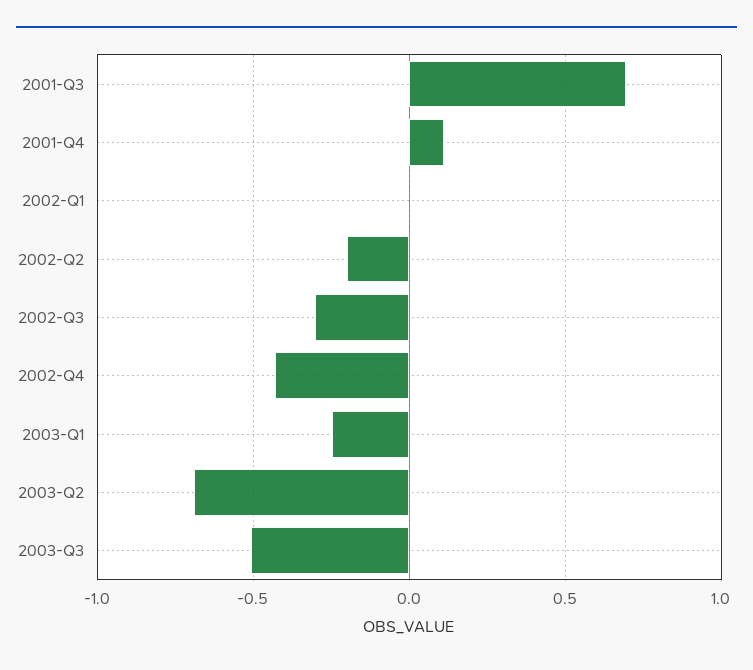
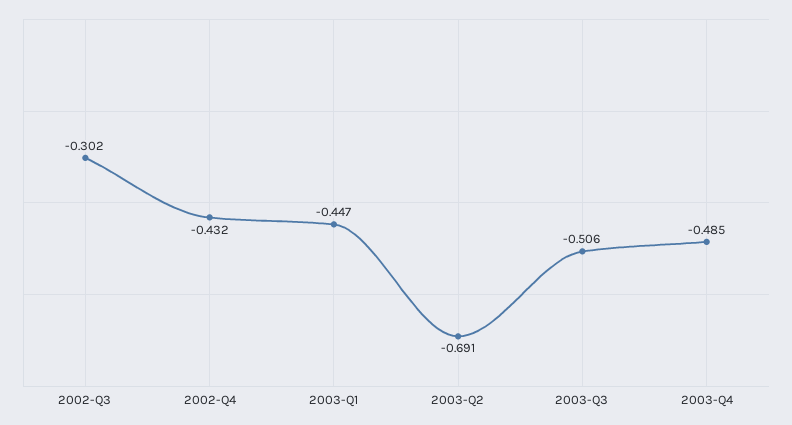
2001-Q3: 0.7 -> none
2001-Q4: 0.1 -> none
2002-Q1: 0 -> none
2002-Q2: -0.2 -> none
2003-Q1: -0.25 -> -0.447
2003-Q4: none -> -0.485

